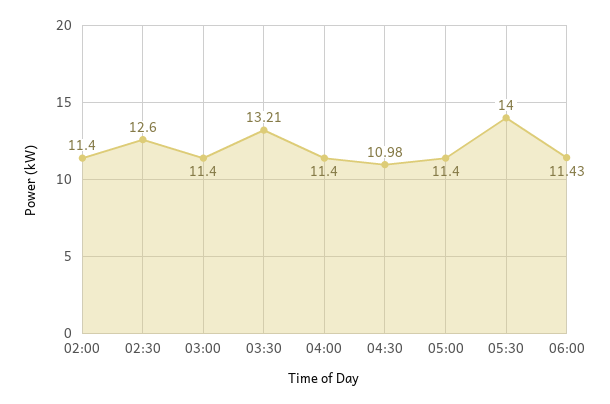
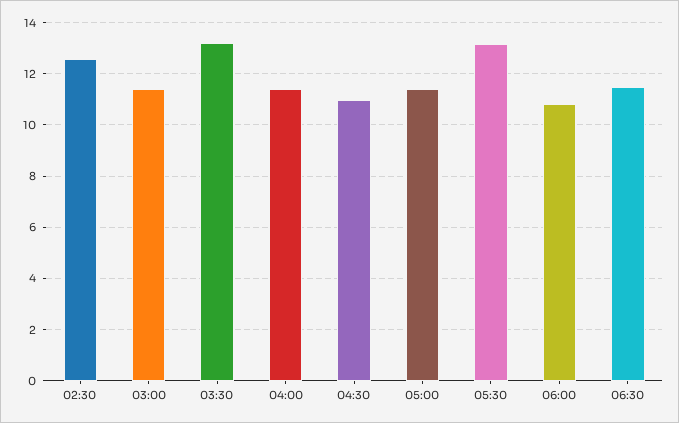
02:00: 11.4 -> none
05:30: 14 -> 13.25
06:00: 11.43 -> 10.75
06:30: none -> 11.5

